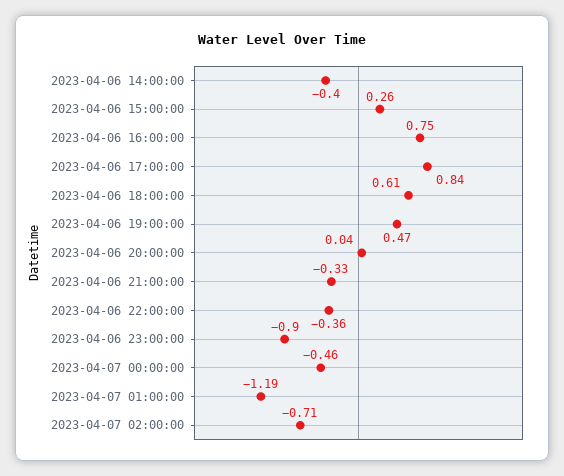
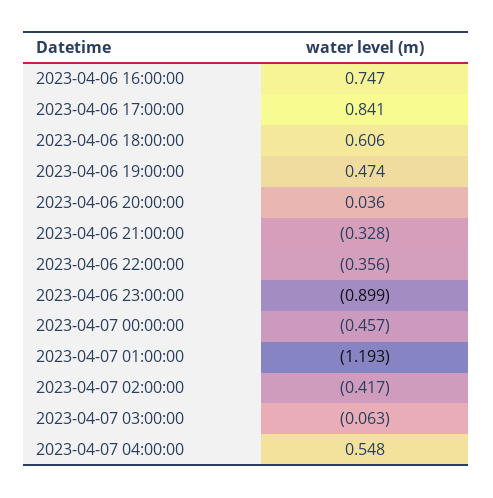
2023-04-06 14:00:00: -0.4 -> none
2023-04-06 15:00:00: 0.26 -> none
2023-04-07 02:00:00: -0.71 -> -0.417
2023-04-07 03:00:00: none -> -0.063
2023-04-07 04:00:00: none -> 0.548

